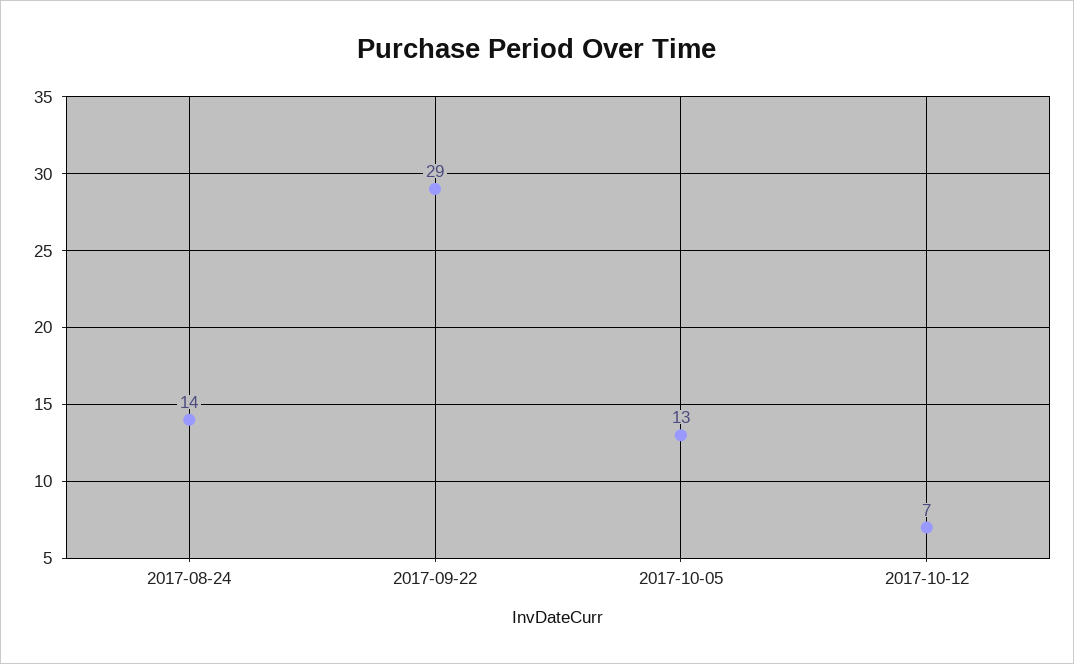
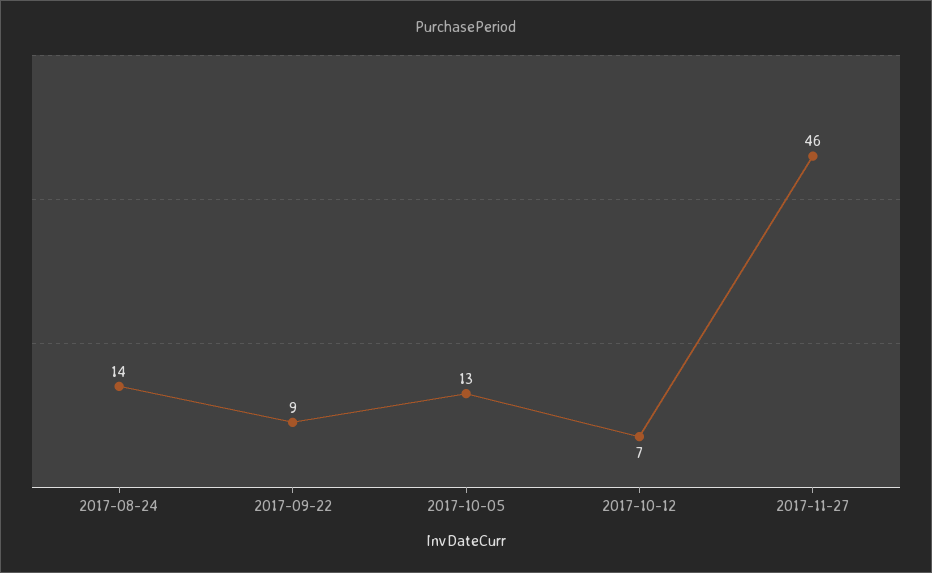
2017-09-22: 29 -> 9
2017-11-27: none -> 46

